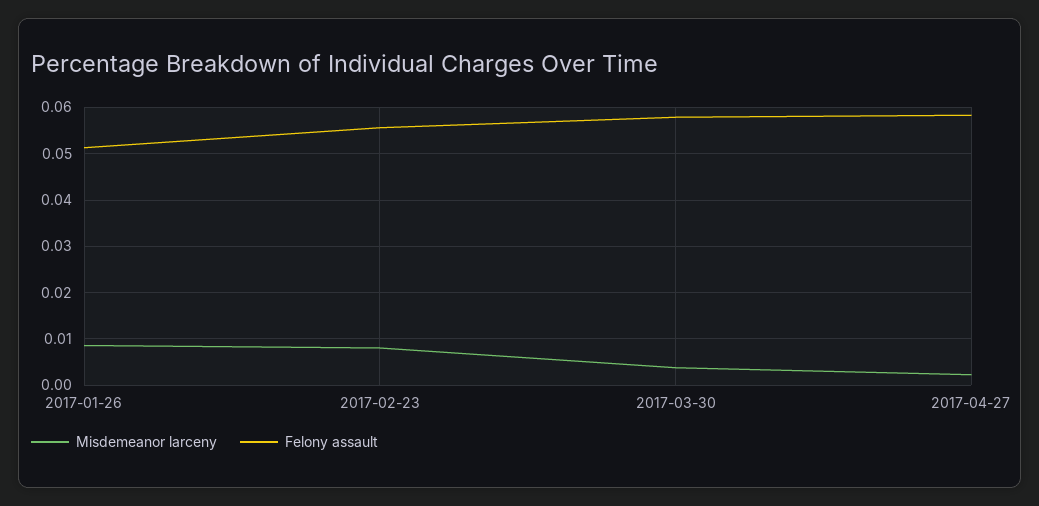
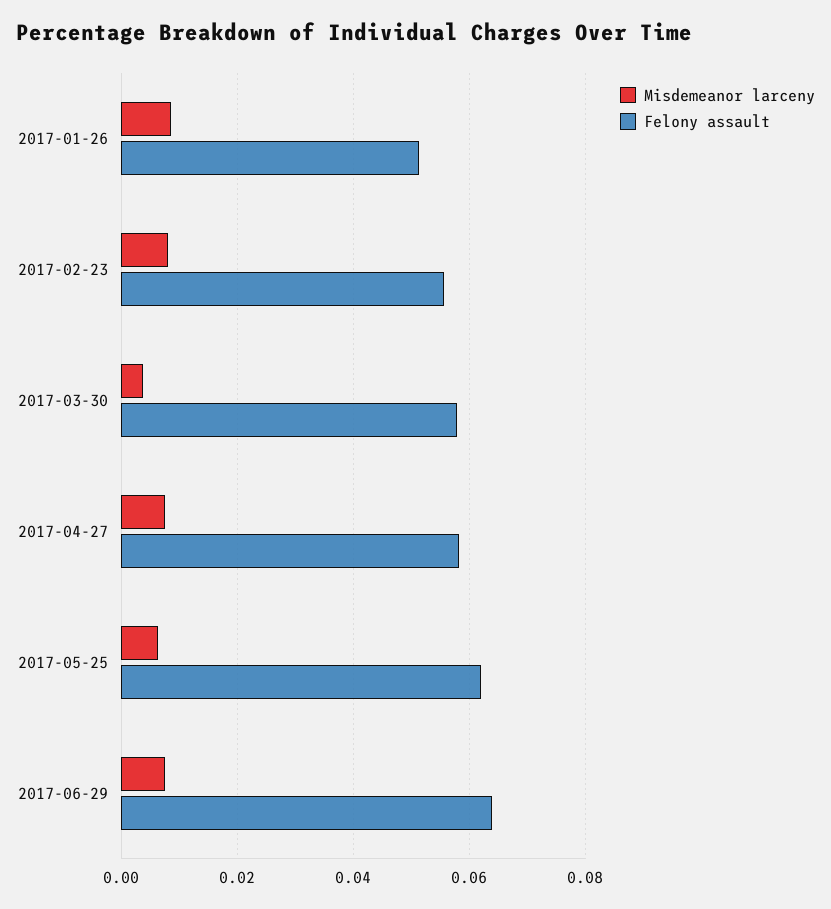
Misdemeanor larceny, 2017-04-27: 0.002 -> 0.008
Misdemeanor larceny, 2017-05-25: none -> 0.006
Felony assault, 2017-05-25: none -> 0.062
Misdemeanor larceny, 2017-06-29: none -> 0.008
Felony assault, 2017-06-29: none -> 0.064

